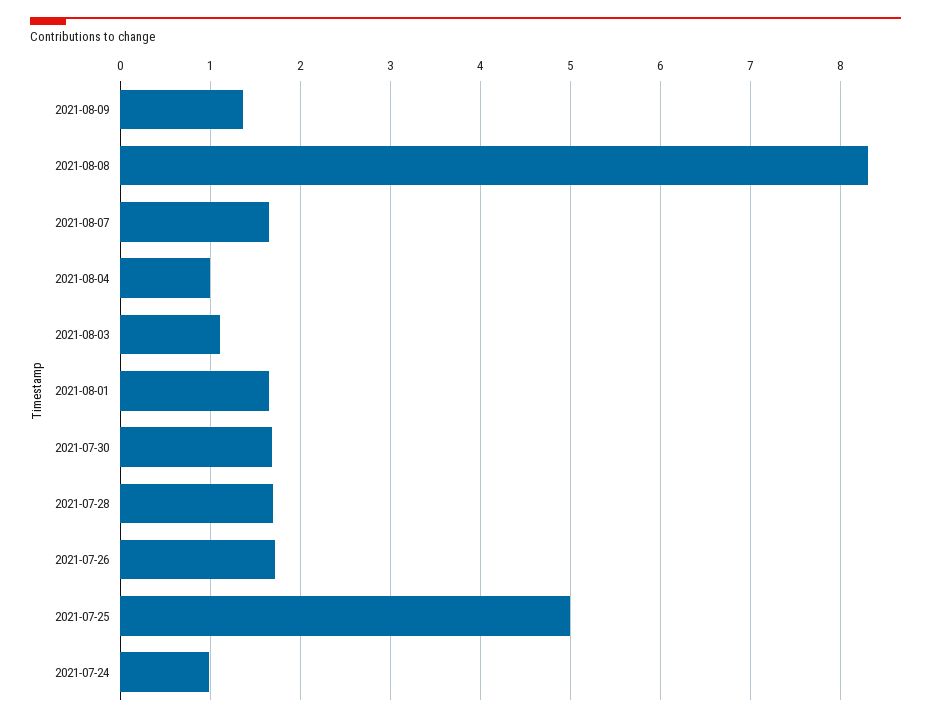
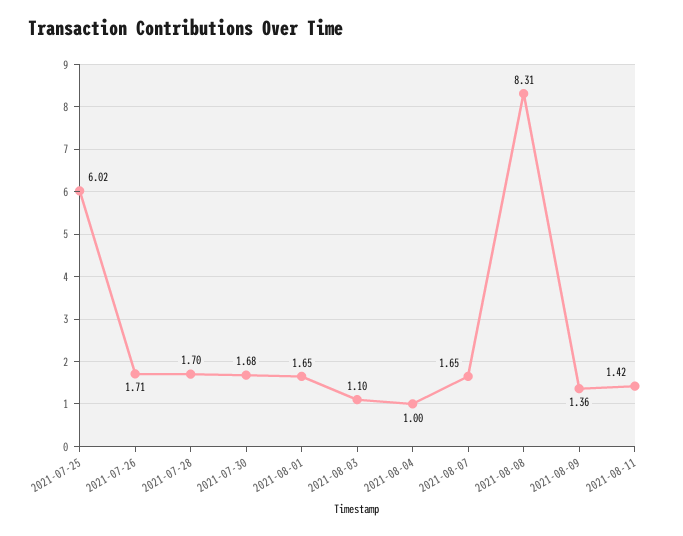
2021-07-25: 5 -> 6.02
2021-07-24: 1 -> none
2021-08-11: none -> 1.42

